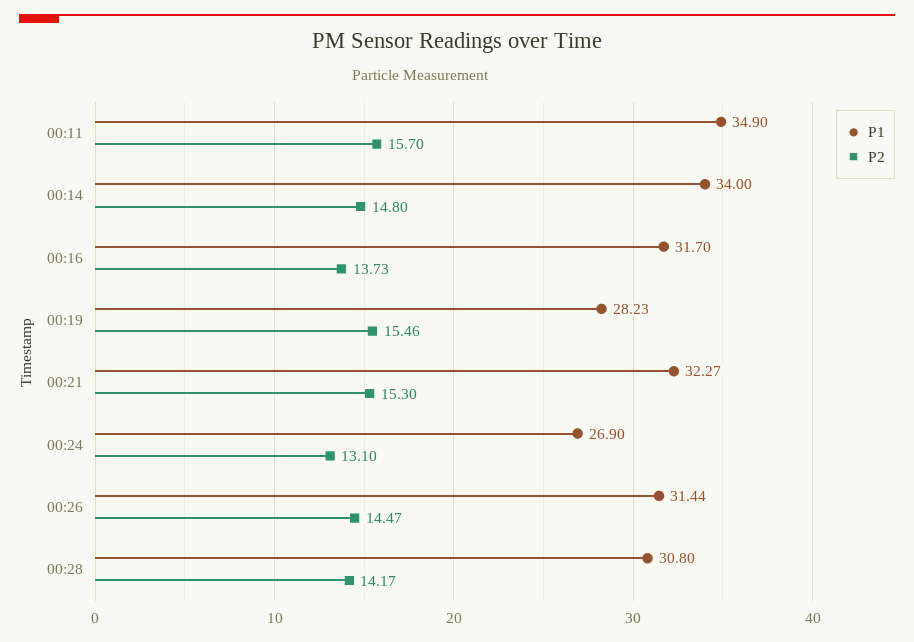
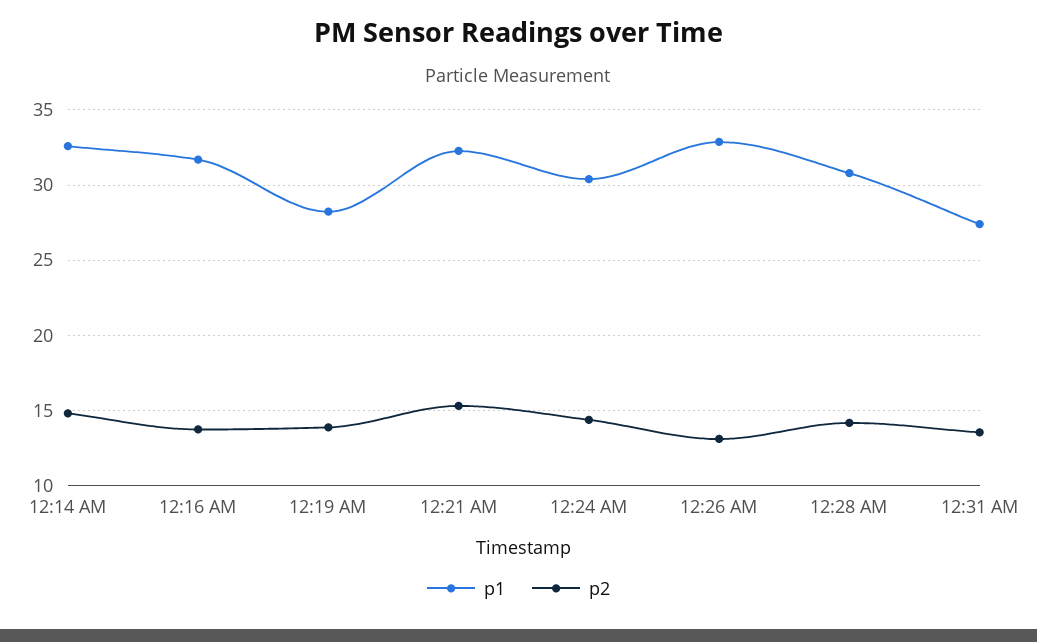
P1, 00:11: 34.9 -> none
P2, 00:11: 15.7 -> none
P1, 00:14: 34 -> 32.5
P2, 00:19: 15.46 -> 14
P1, 00:24: 26.9 -> 30.5
P2, 00:24: 13.1 -> 14.5
P1, 00:26: 31.44 -> 33
P2, 00:26: 14.47 -> 13
P1, 12:31 AM: none -> 27.5
P2, 12:31 AM: none -> 13.5

